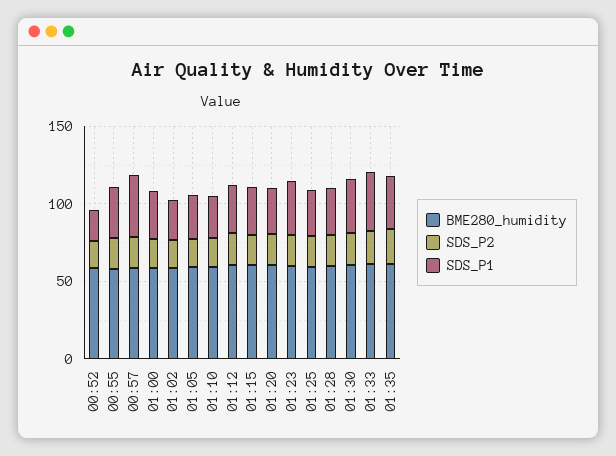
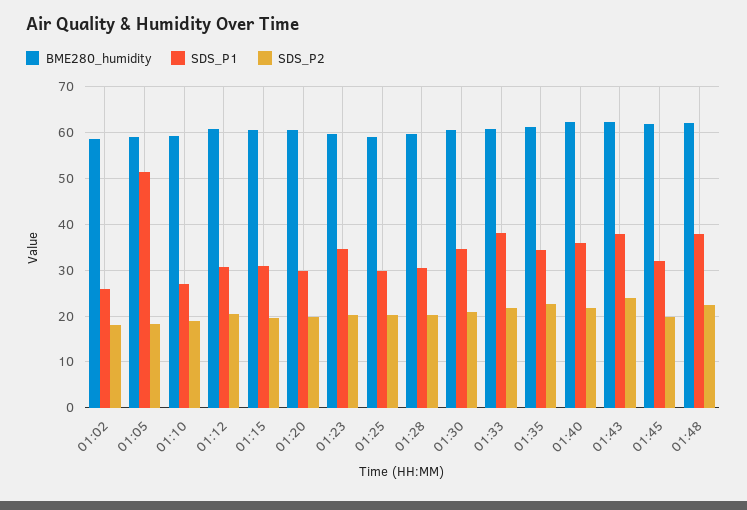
BME280_humidity, 00:52: 60 -> none
SDS_P2, 00:52: 20 -> none
SDS_P1, 00:52: 20 -> none
BME280_humidity, 00:55: 60 -> none
SDS_P2, 00:55: 20 -> none
SDS_P1, 00:55: 30 -> none
BME280_humidity, 00:57: 60 -> none
SDS_P2, 00:57: 20 -> none
SDS_P1, 00:57: 40 -> none
BME280_humidity, 01:00: 60 -> none
SDS_P2, 01:00: 20 -> none
SDS_P1, 01:00: 30 -> none
SDS_P1, 01:05: 30 -> 52
BME280_humidity, 01:40: none -> 62
SDS_P1, 01:40: none -> 36
SDS_P2, 01:40: none -> 22
BME280_humidity, 01:43: none -> 62
SDS_P1, 01:43: none -> 38
SDS_P2, 01:43: none -> 24
BME280_humidity, 01:45: none -> 62
SDS_P1, 01:45: none -> 32
SDS_P2, 01:45: none -> 20
BME280_humidity, 01:48: none -> 62
SDS_P1, 01:48: none -> 38
SDS_P2, 01:48: none -> 22

